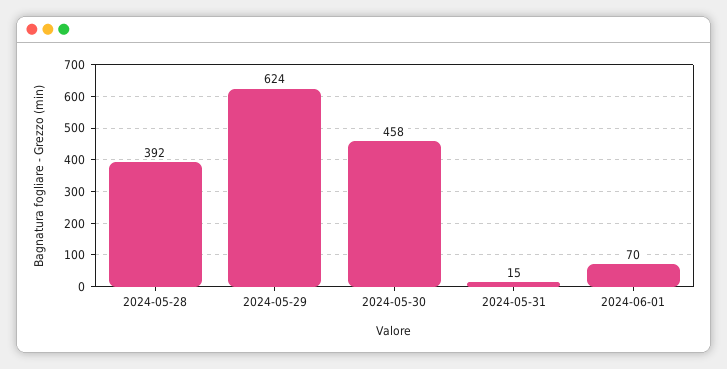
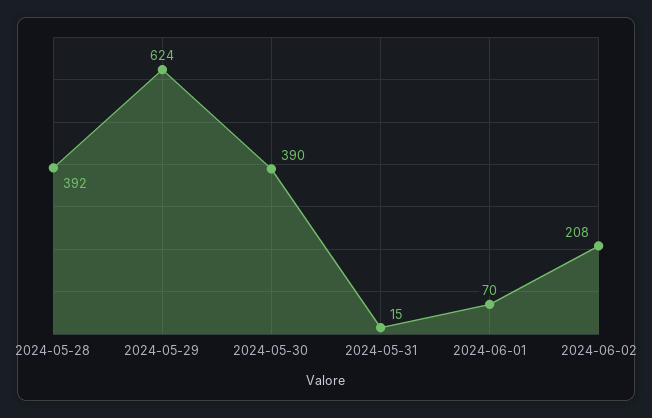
2024-05-30: 458 -> 390
2024-06-02: none -> 208

